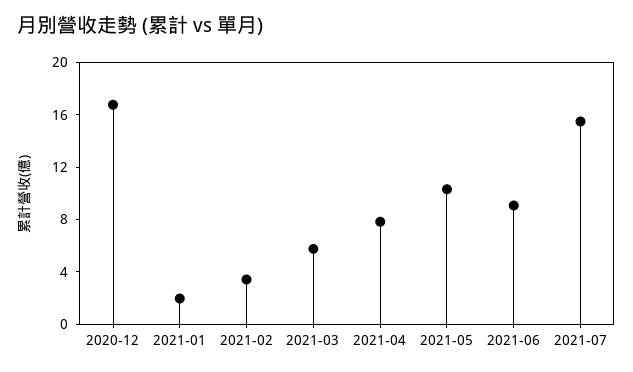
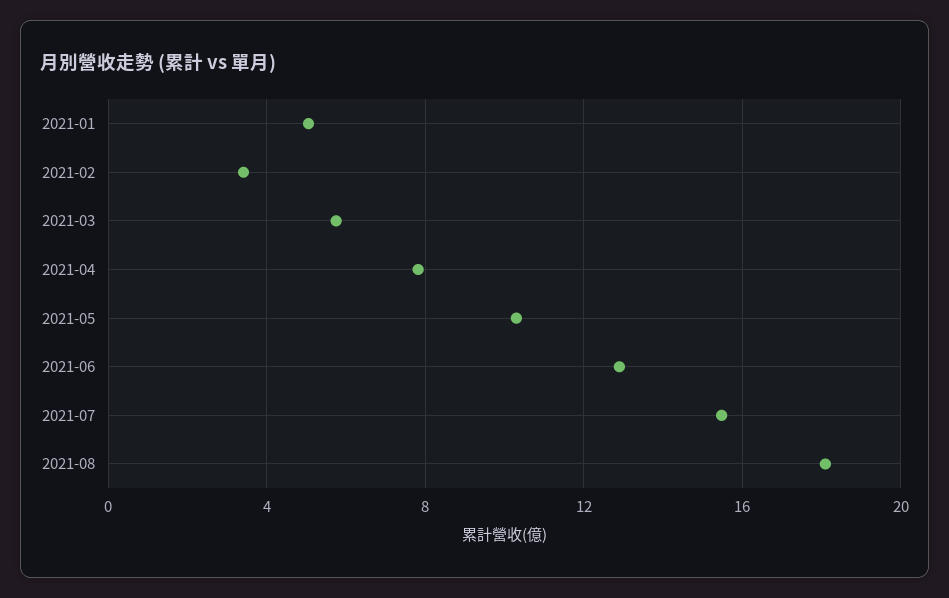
2020-12: 17 -> none
2021-01: 2 -> 5
2021-06: 9 -> 13
2021-08: none -> 18

